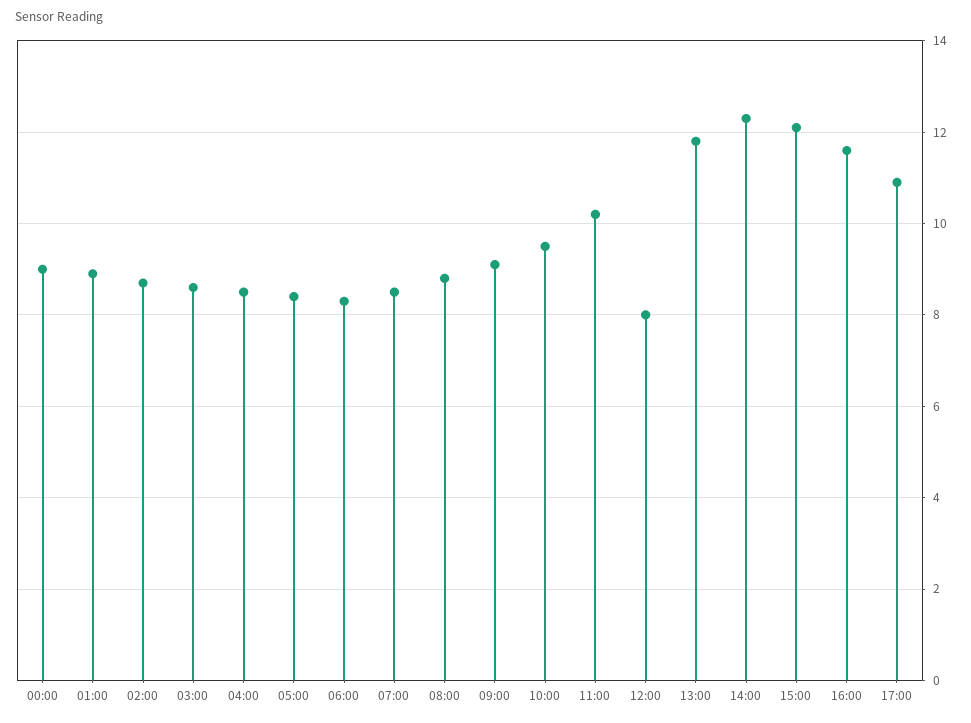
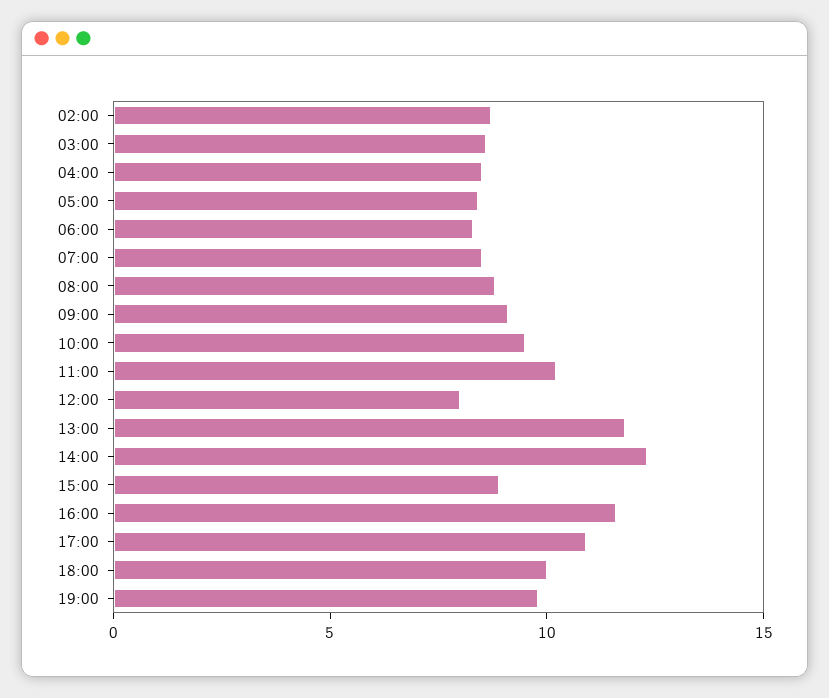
00:00: 9 -> none
01:00: 9 -> none
15:00: 12 -> 9
18:00: none -> 10
19:00: none -> 10

